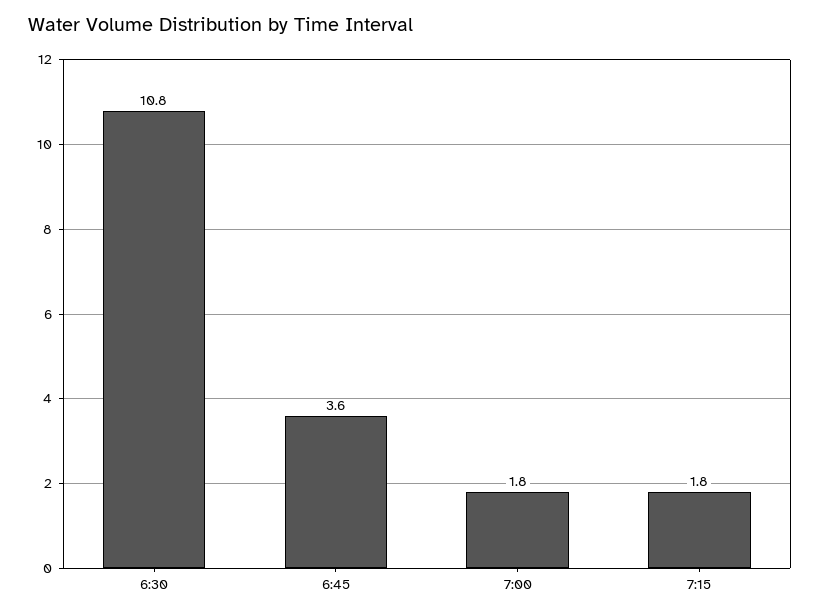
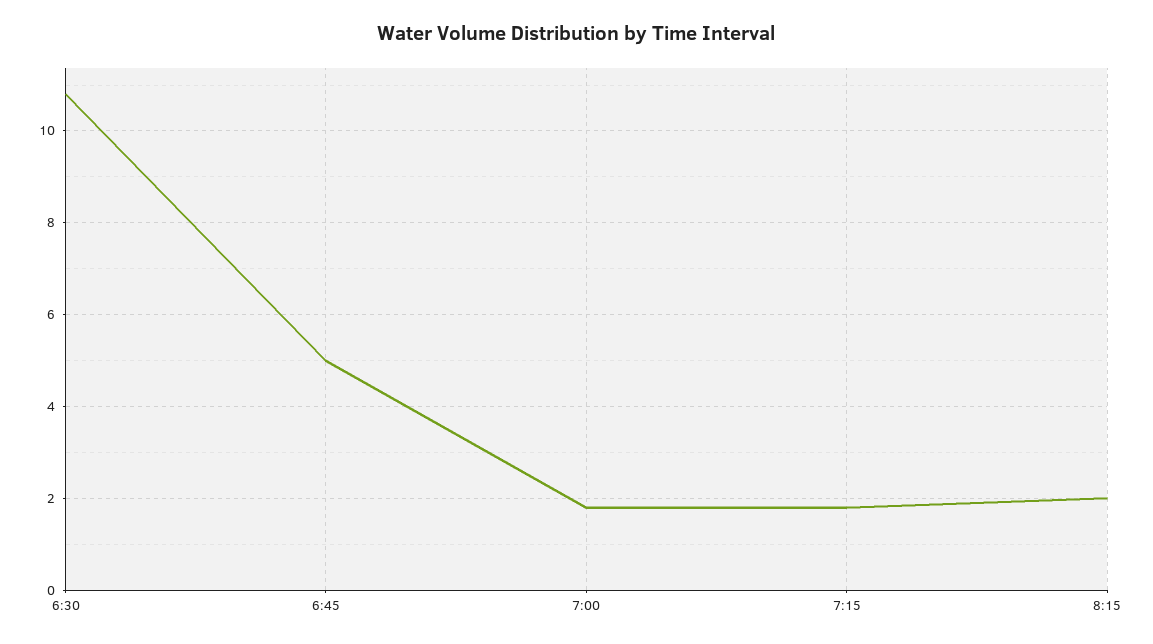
6:45: 3.6 -> 5
8:15: none -> 2

